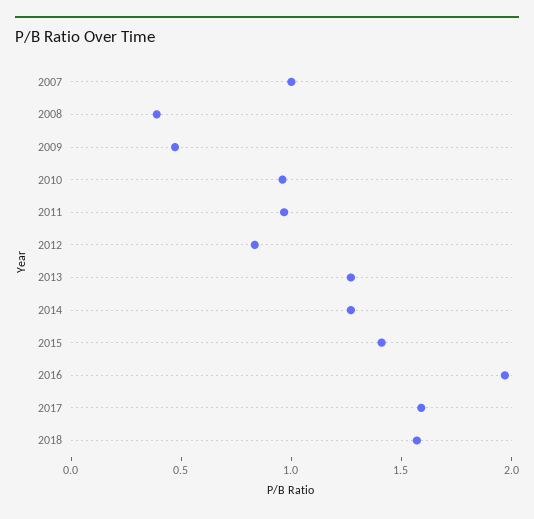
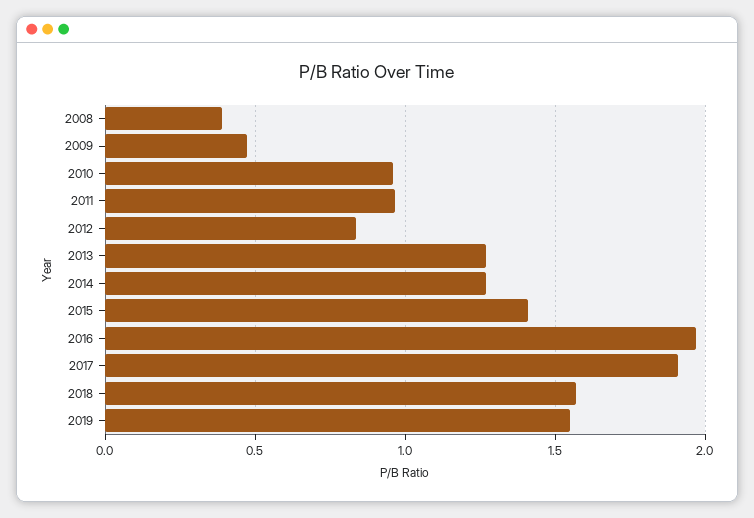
2007: 1 -> none
2017: 1.6 -> 1.9
2019: none -> 1.55

